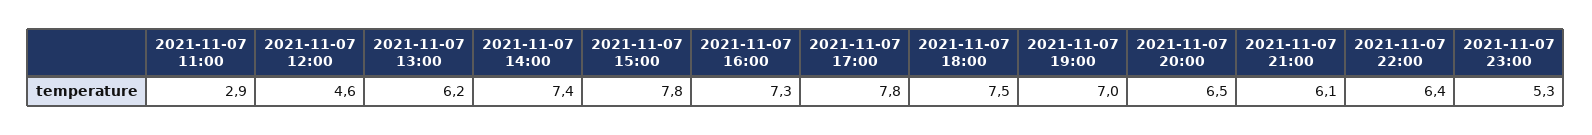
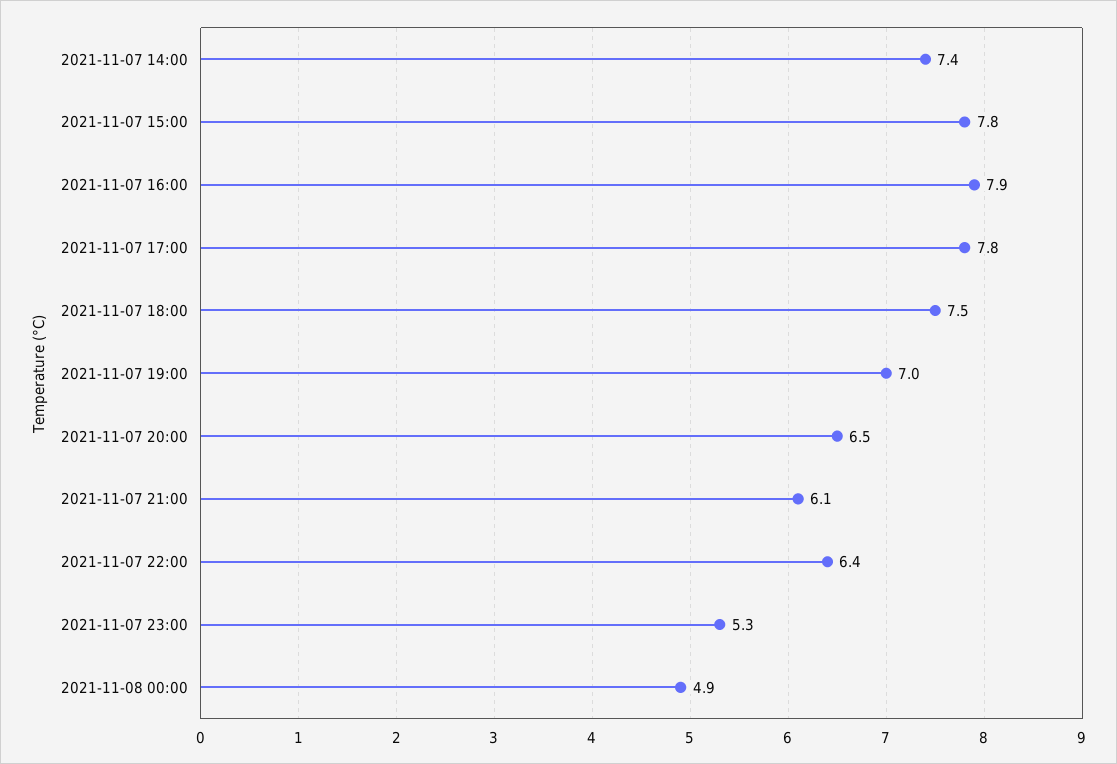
2021-11-07 11:00: 2.9 -> none
2021-11-07 12:00: 4.6 -> none
2021-11-07 13:00: 6.2 -> none
2021-11-07 16:00: 7.3 -> 7.9
2021-11-08 00:00: none -> 4.9

